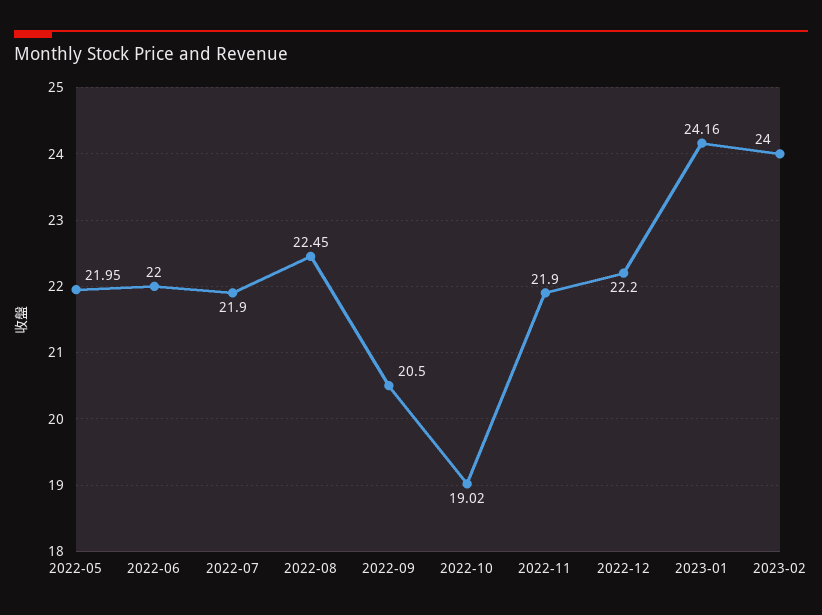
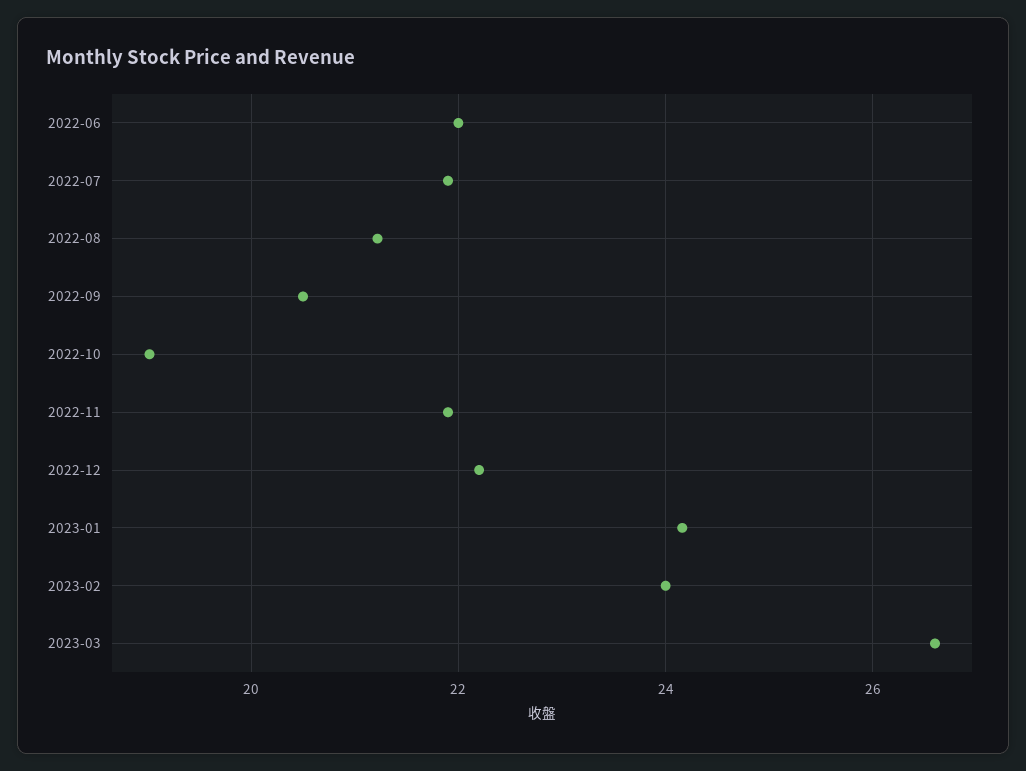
2022-05: 21.95 -> none
2022-08: 22.45 -> 21.2
2023-03: none -> 26.6

